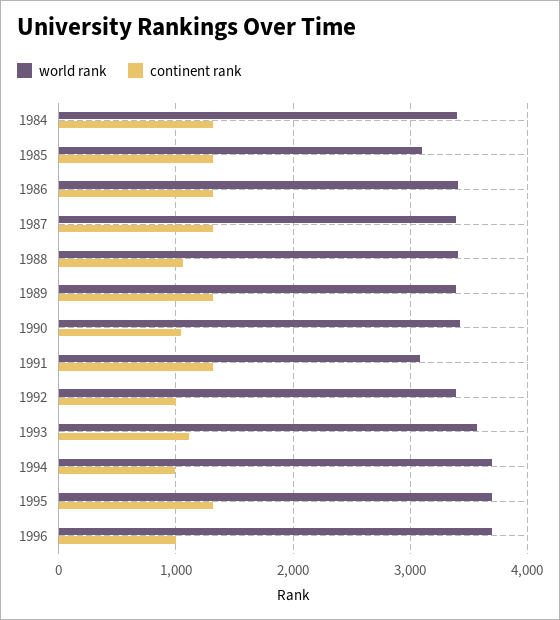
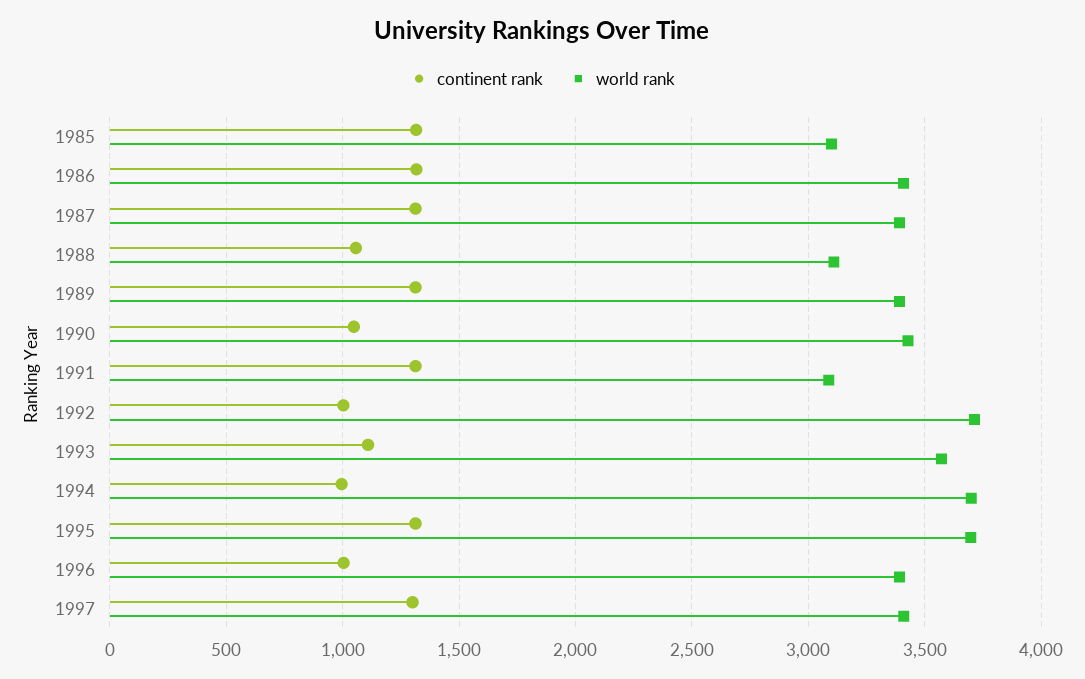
world rank, 1984: 3400 -> none
continent rank, 1984: 1300 -> none
world rank, 1988: 3400 -> 3100
world rank, 1992: 3400 -> 3700
world rank, 1996: 3700 -> 3400
continent rank, 1997: none -> 1300
world rank, 1997: none -> 3400

